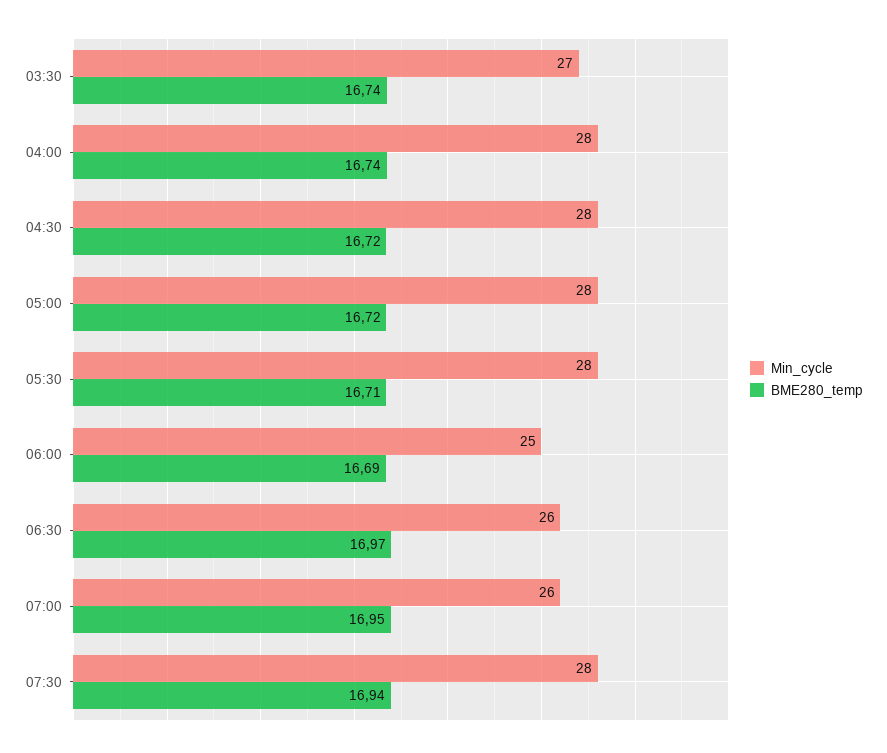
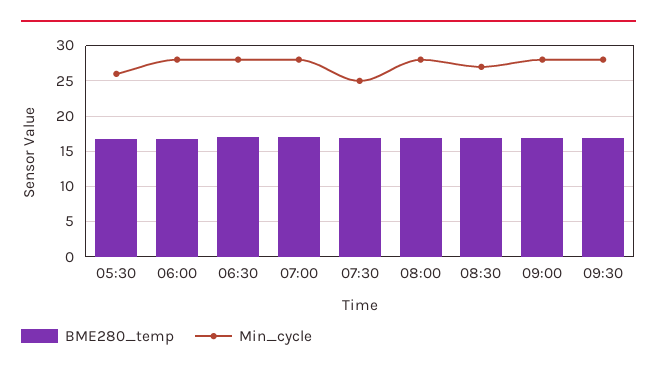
Min_cycle, 03:30: 27 -> none
BME280_temp, 03:30: 16.74 -> none
Min_cycle, 04:00: 28 -> none
BME280_temp, 04:00: 16.74 -> none
Min_cycle, 04:30: 28 -> none
BME280_temp, 04:30: 16.72 -> none
Min_cycle, 05:00: 28 -> none
BME280_temp, 05:00: 16.72 -> none
Min_cycle, 05:30: 28 -> 26
Min_cycle, 06:00: 25 -> 28
Min_cycle, 06:30: 26 -> 28
Min_cycle, 07:00: 26 -> 28
Min_cycle, 07:30: 28 -> 25
BME280_temp, 08:00: none -> 17
Min_cycle, 08:00: none -> 28
BME280_temp, 08:30: none -> 17
Min_cycle, 08:30: none -> 27
BME280_temp, 09:00: none -> 17
Min_cycle, 09:00: none -> 28
BME280_temp, 09:30: none -> 17
Min_cycle, 09:30: none -> 28

